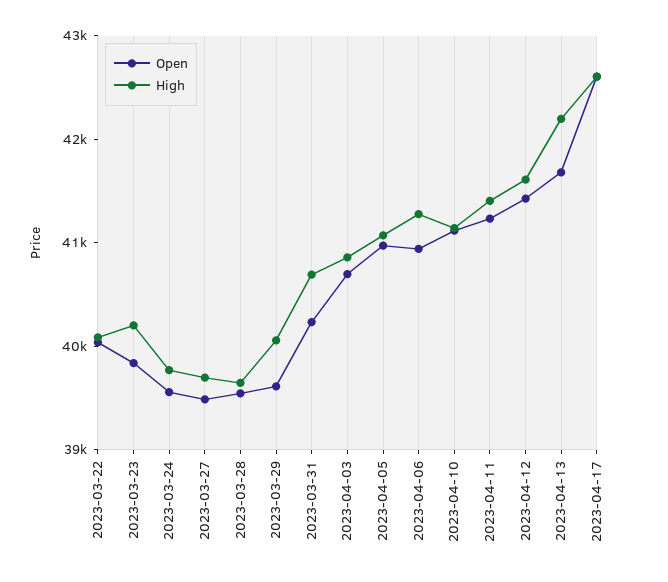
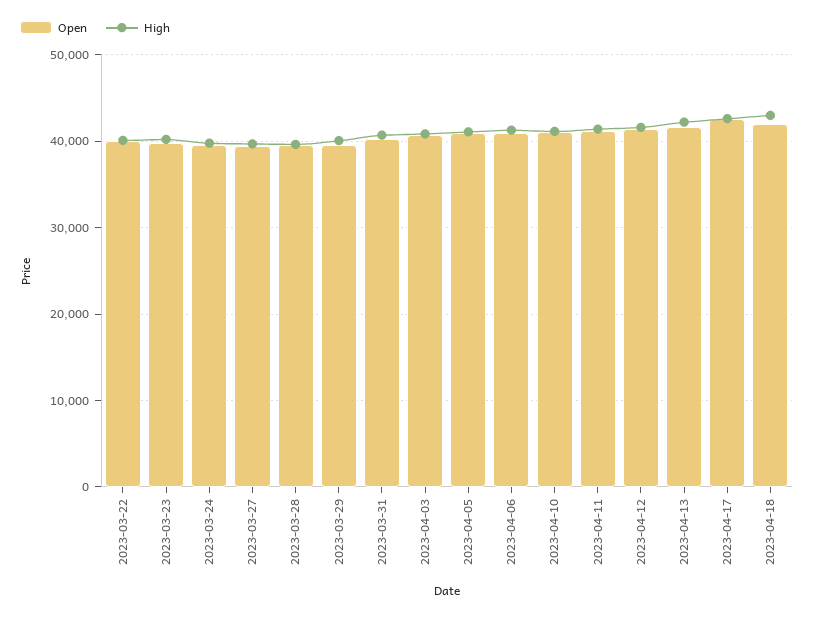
Open, 2023-04-18: none -> 42000
High, 2023-04-18: none -> 43000

